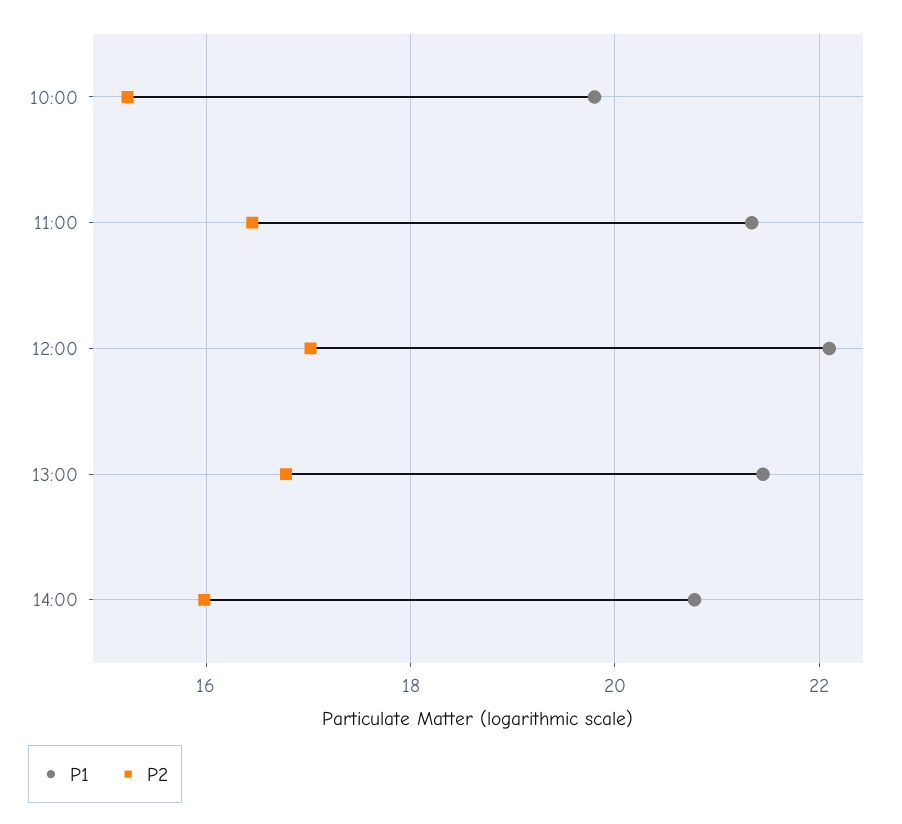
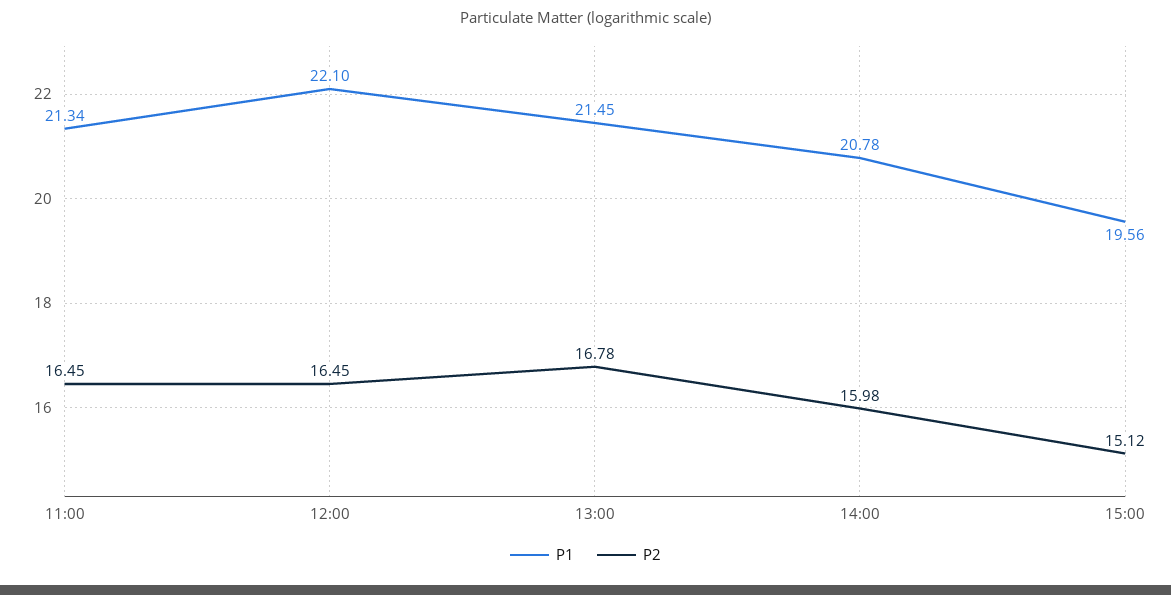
P1, 10:00: 19.8 -> none
P2, 10:00: 15.2 -> none
P2, 12:00: 17 -> 16.45
P1, 15:00: none -> 19.56
P2, 15:00: none -> 15.12

